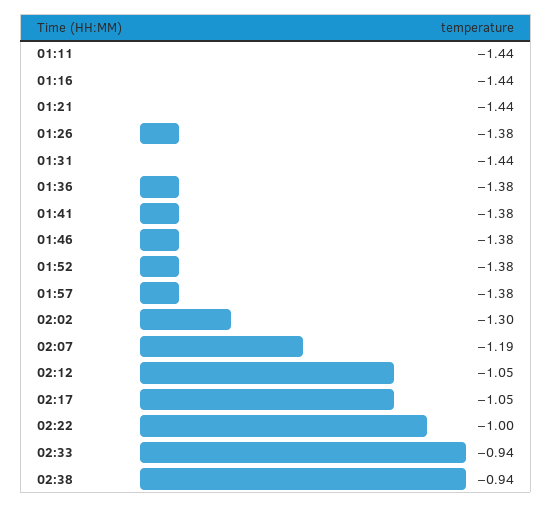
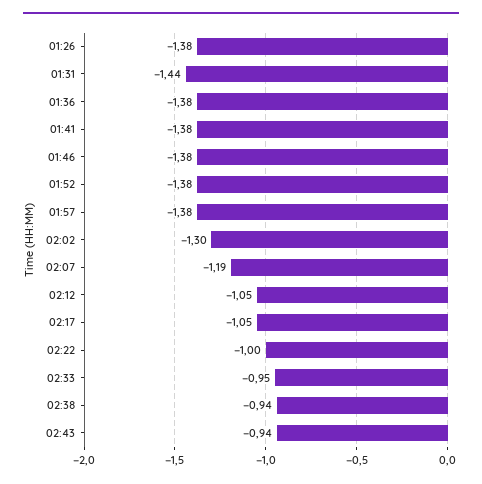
01:11: -1.44 -> none
01:16: -1.44 -> none
01:21: -1.44 -> none
02:33: -0.94 -> -0.95
02:43: none -> -0.94

